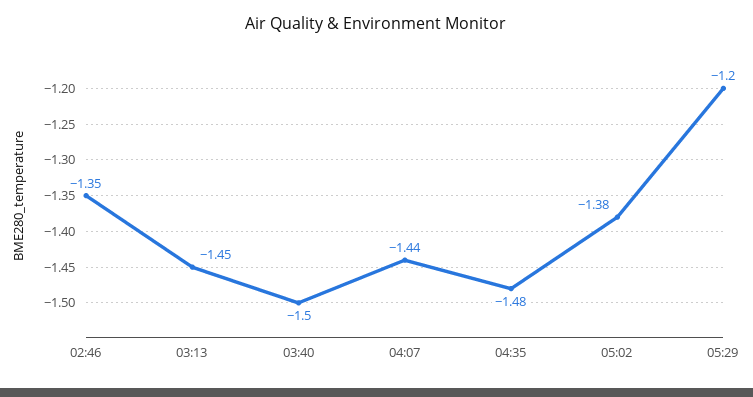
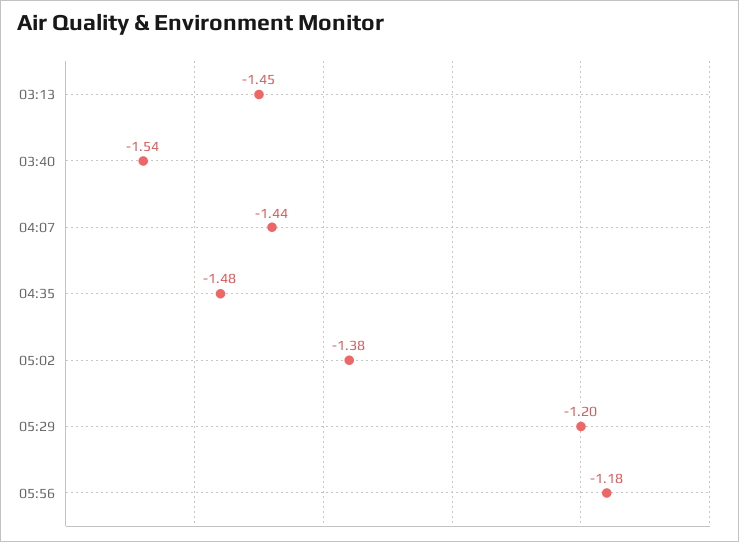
02:46: -1.35 -> none
03:40: -1.5 -> -1.54
05:56: none -> -1.18

